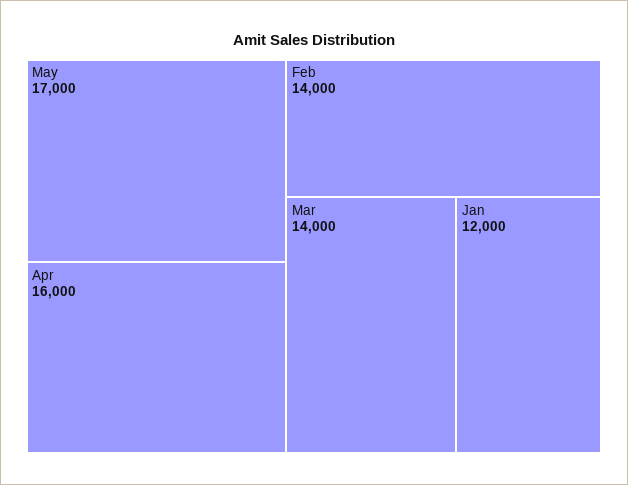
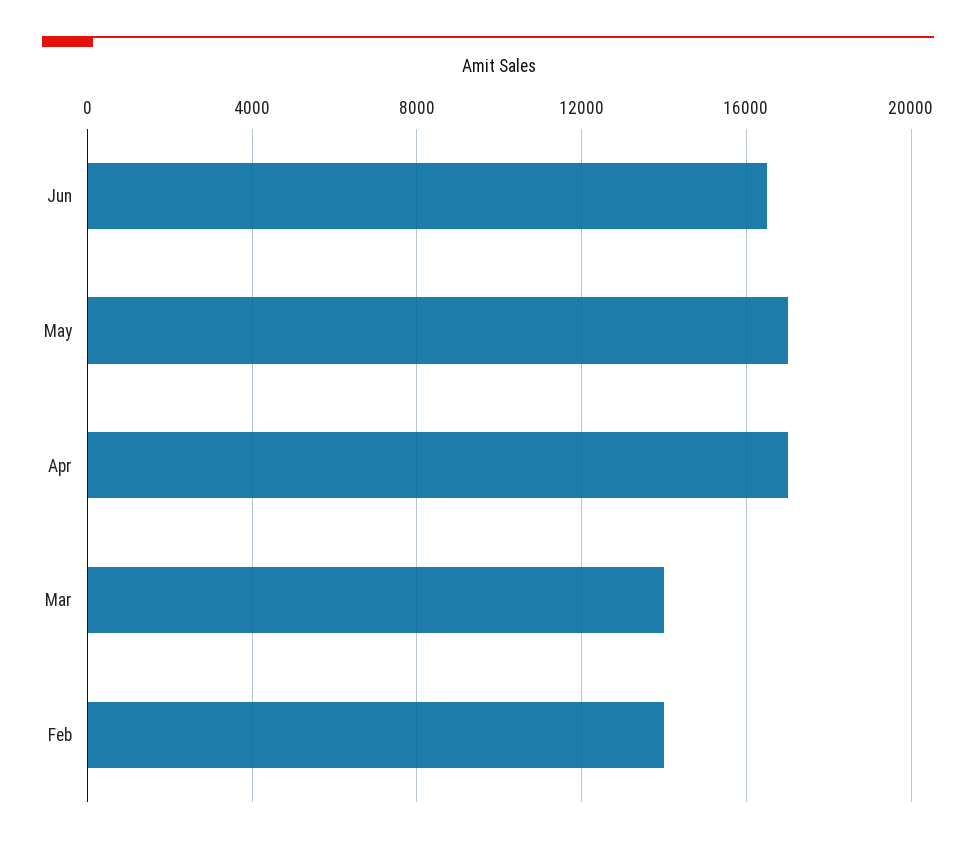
Apr: 16000 -> 17000
Jan: 12000 -> none
Jun: none -> 16500

